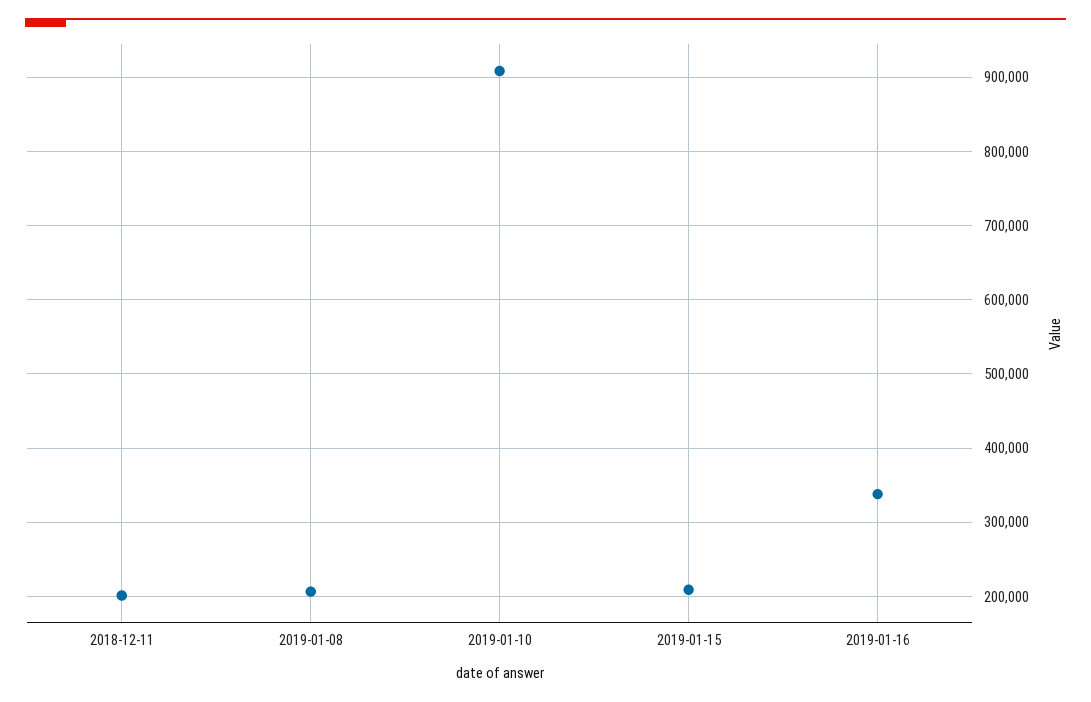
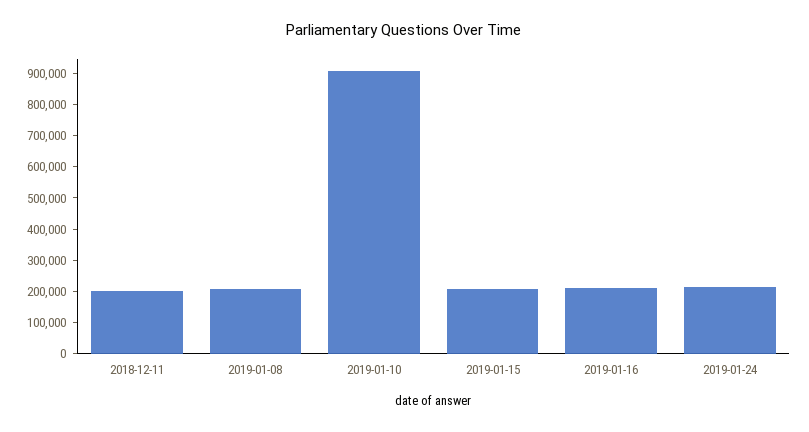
2019-01-16: 340000 -> 200000
2019-01-24: none -> 200000

